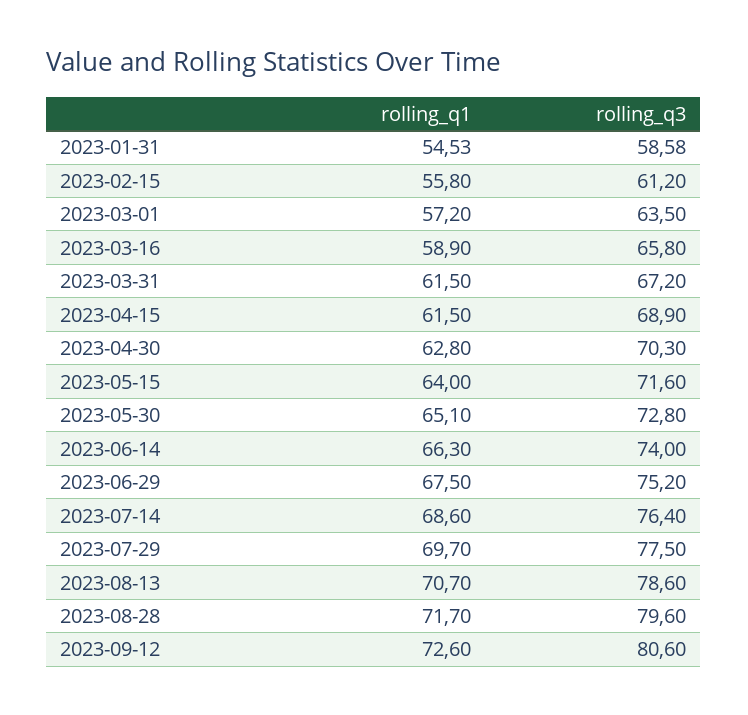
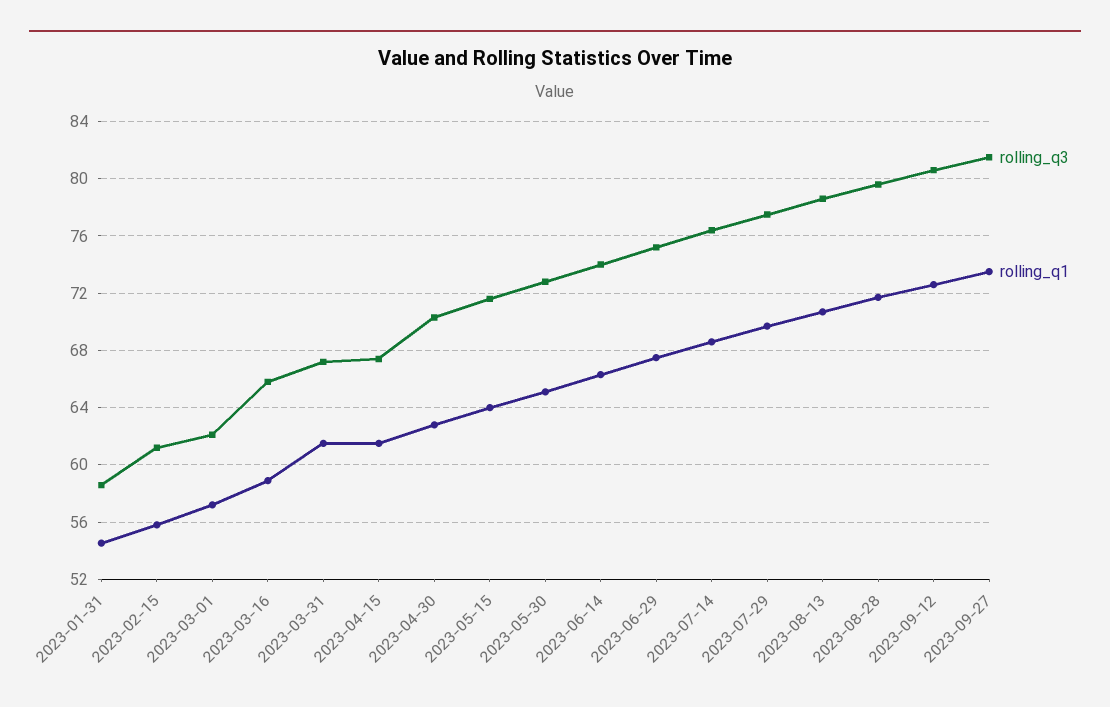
rolling_q3, 2023-03-01: 63.5 -> 62
rolling_q3, 2023-04-15: 68.9 -> 67.5
rolling_q3, 2023-09-27: none -> 81.5
rolling_q1, 2023-09-27: none -> 73.5

